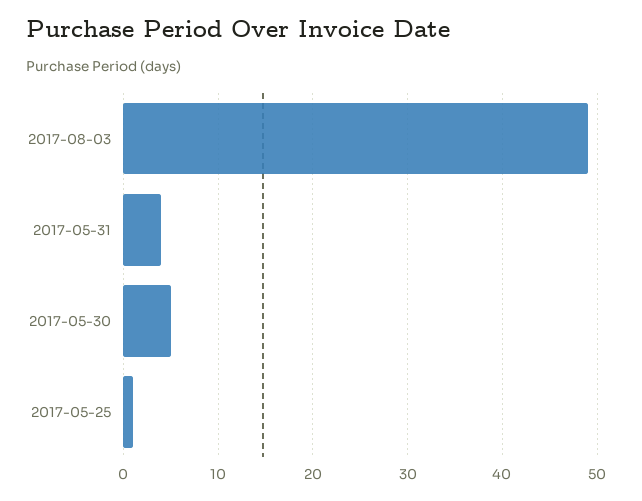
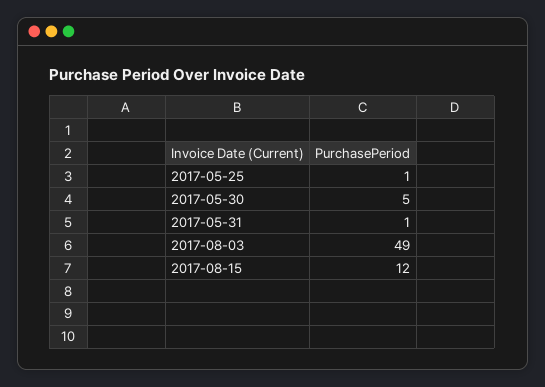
2017-05-31: 4 -> 1
2017-08-15: none -> 12

